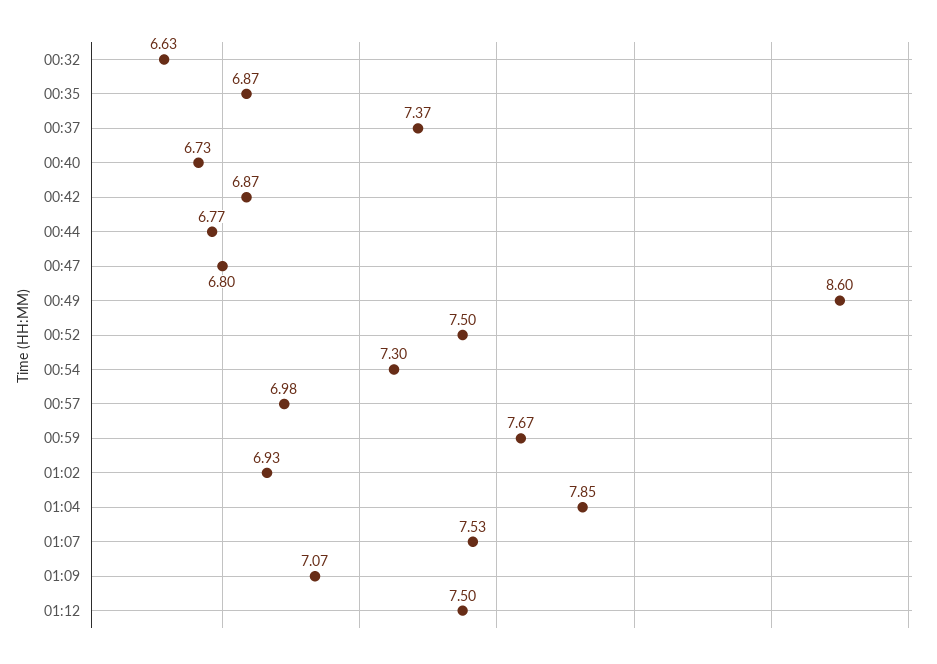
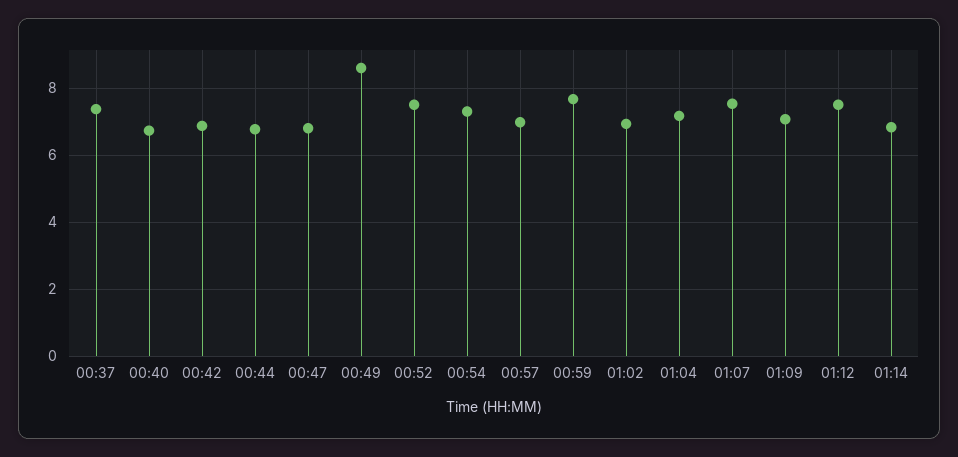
00:32: 6.63 -> none
00:35: 6.87 -> none
01:04: 7.85 -> 7.2
01:14: none -> 6.8

